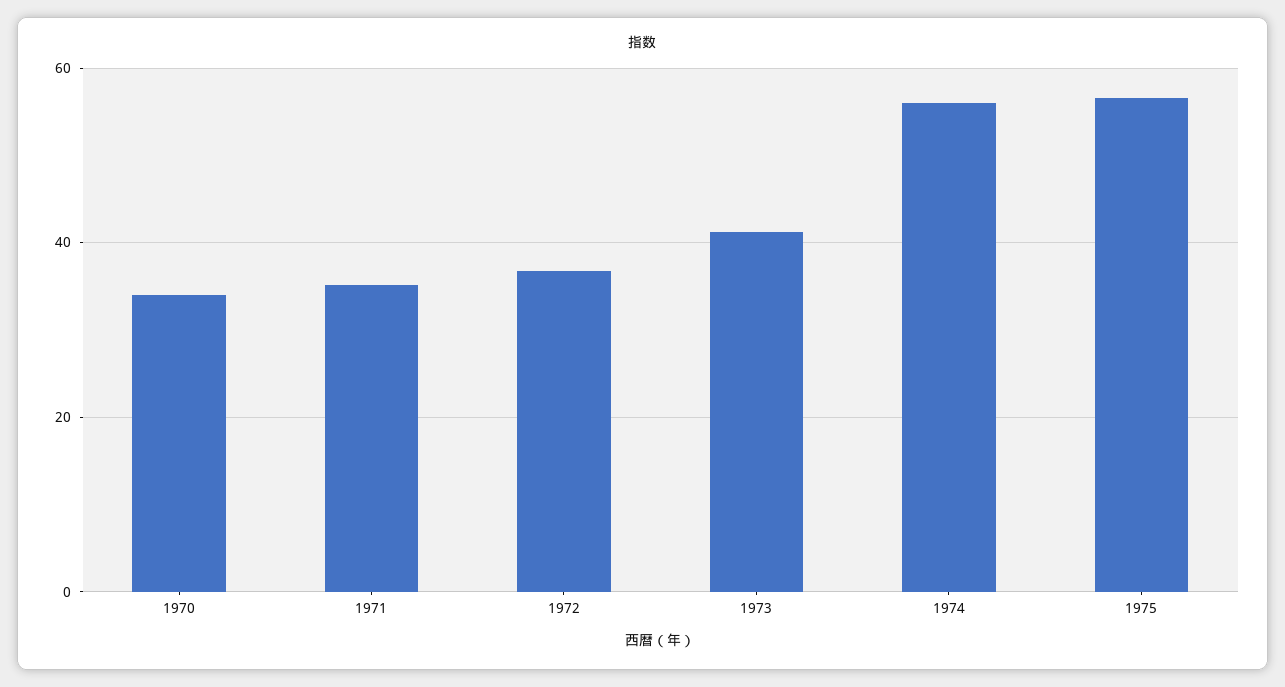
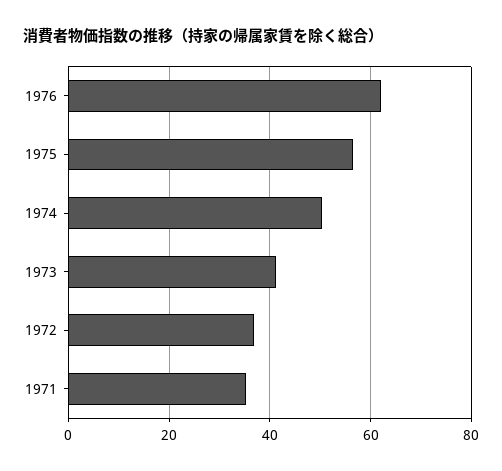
1970: 34 -> none
1974: 56 -> 50
1976: none -> 62

